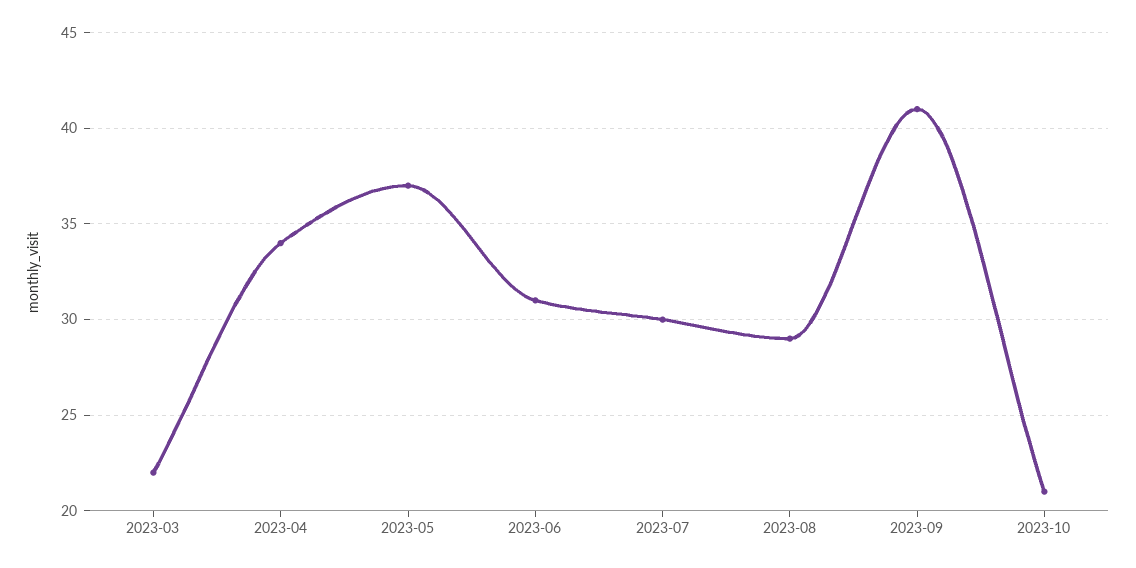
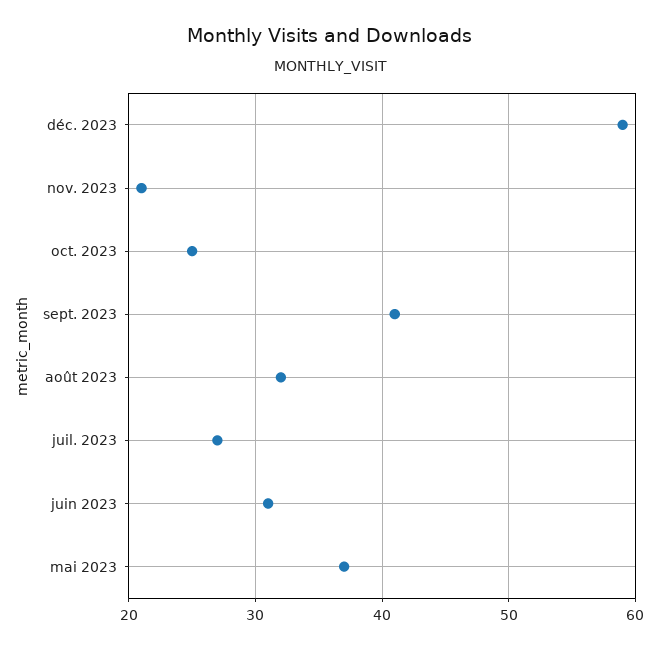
2023-03: 22 -> none
2023-04: 34 -> none
2023-07: 30 -> 27
2023-08: 29 -> 32
2023-10: 21 -> 25
déc. 2023: none -> 59
nov. 2023: none -> 21

